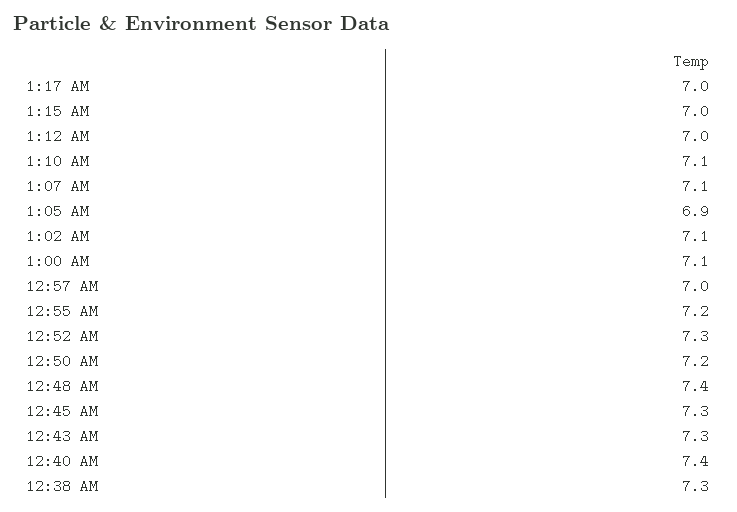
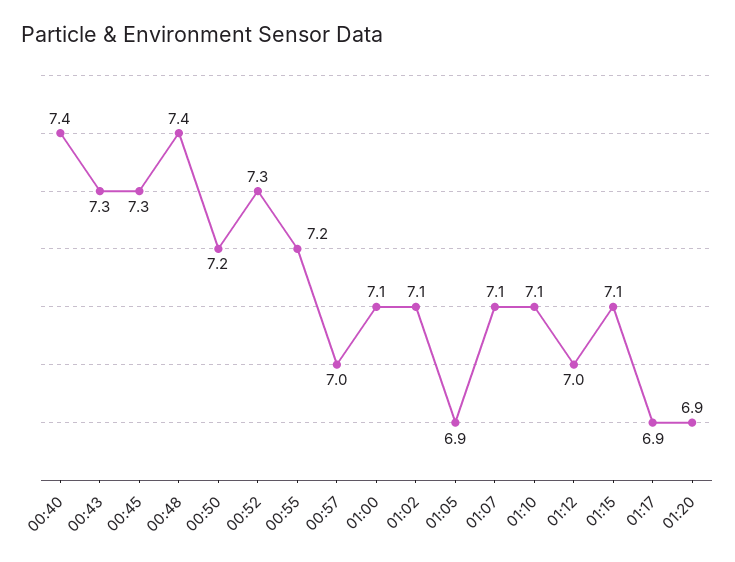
1:17 AM: 7 -> 6.9
1:15 AM: 7 -> 7.1
12:38 AM: 7.3 -> none
01:20: none -> 6.9

